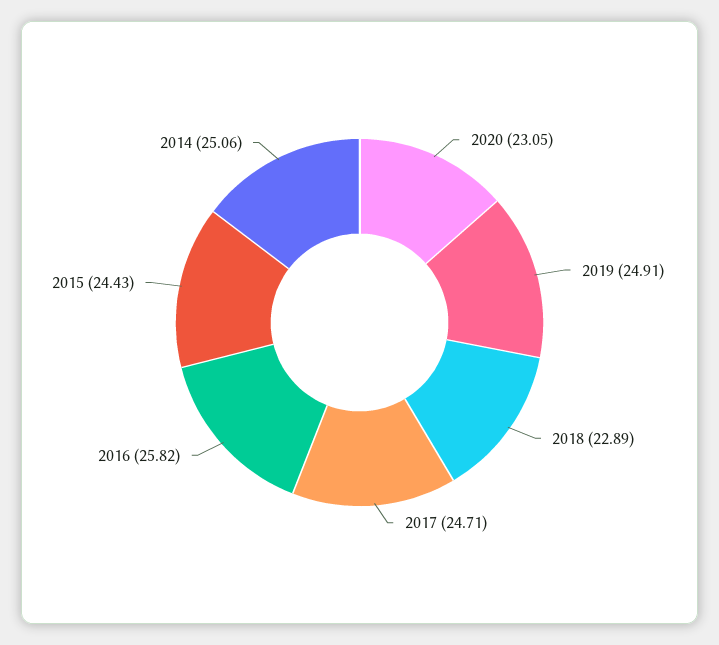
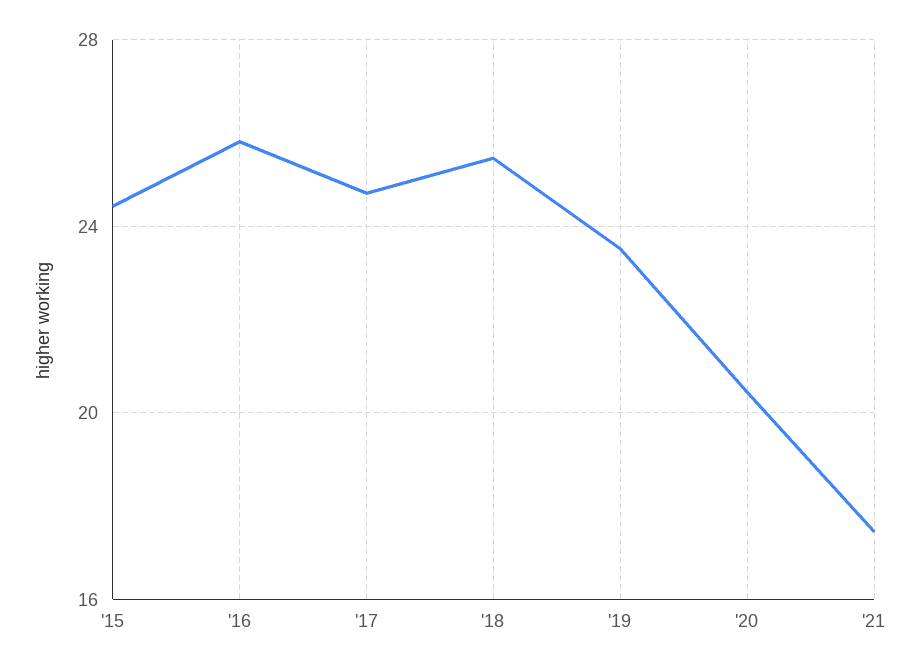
2020: 23.05 -> 20.5
2019: 24.91 -> 23.5
2018: 22.89 -> 25.5
2014: 25.06 -> none
'21: none -> 17.5

